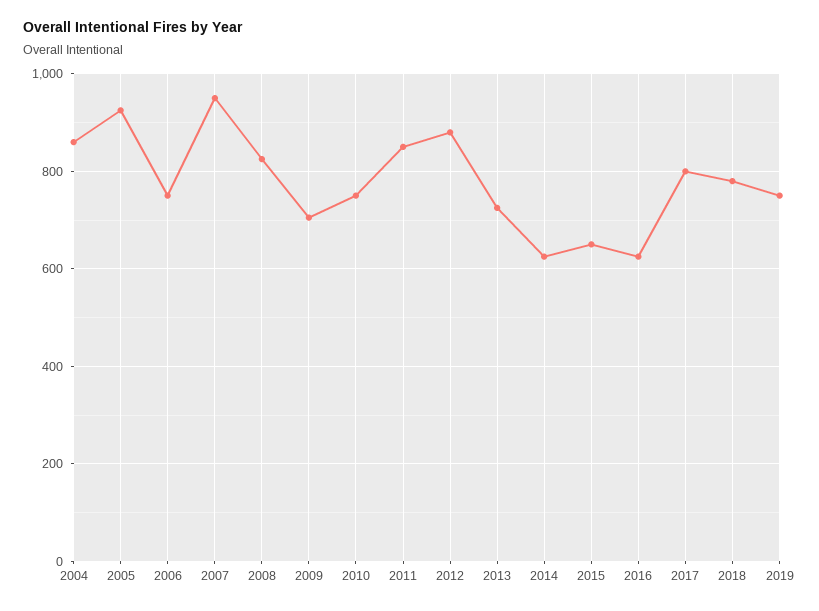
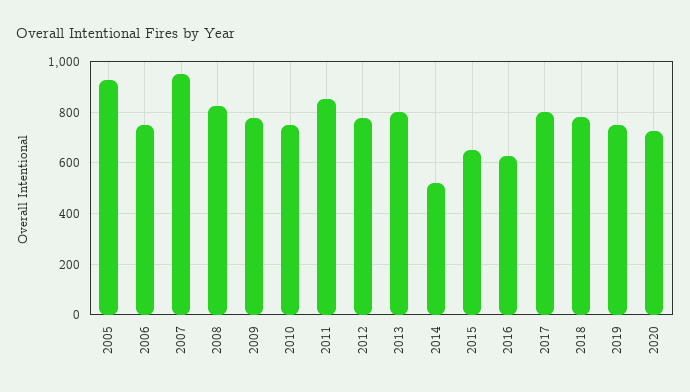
2004: 860 -> none
2009: 700 -> 775
2012: 880 -> 775
2013: 720 -> 800
2014: 620 -> 525
2020: none -> 725

